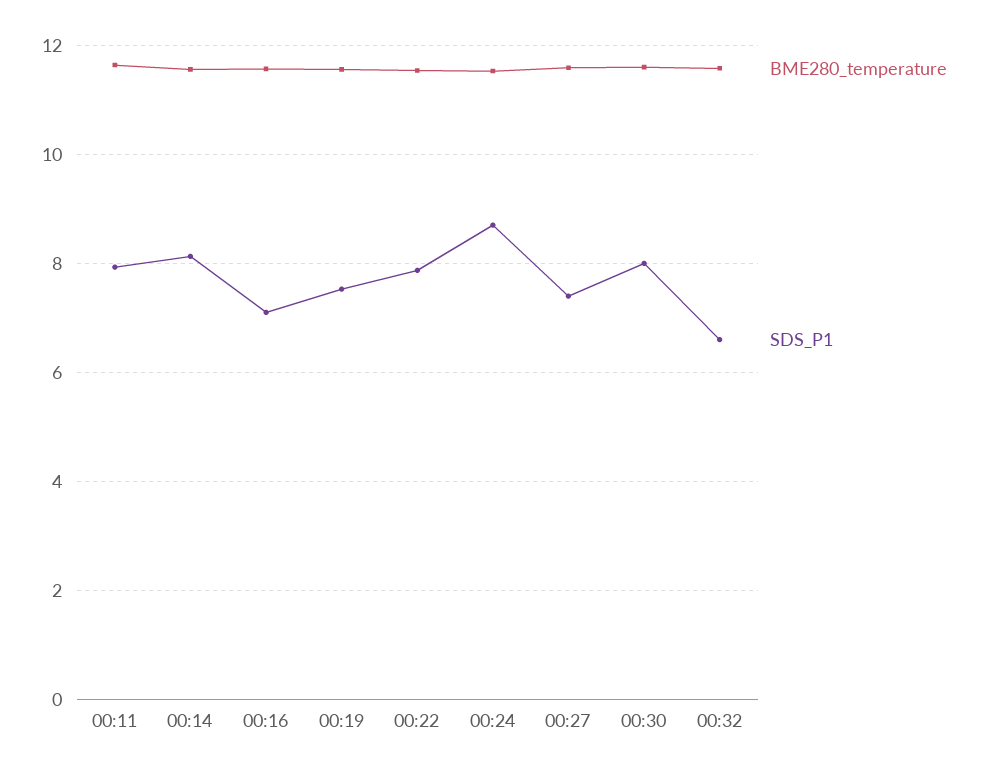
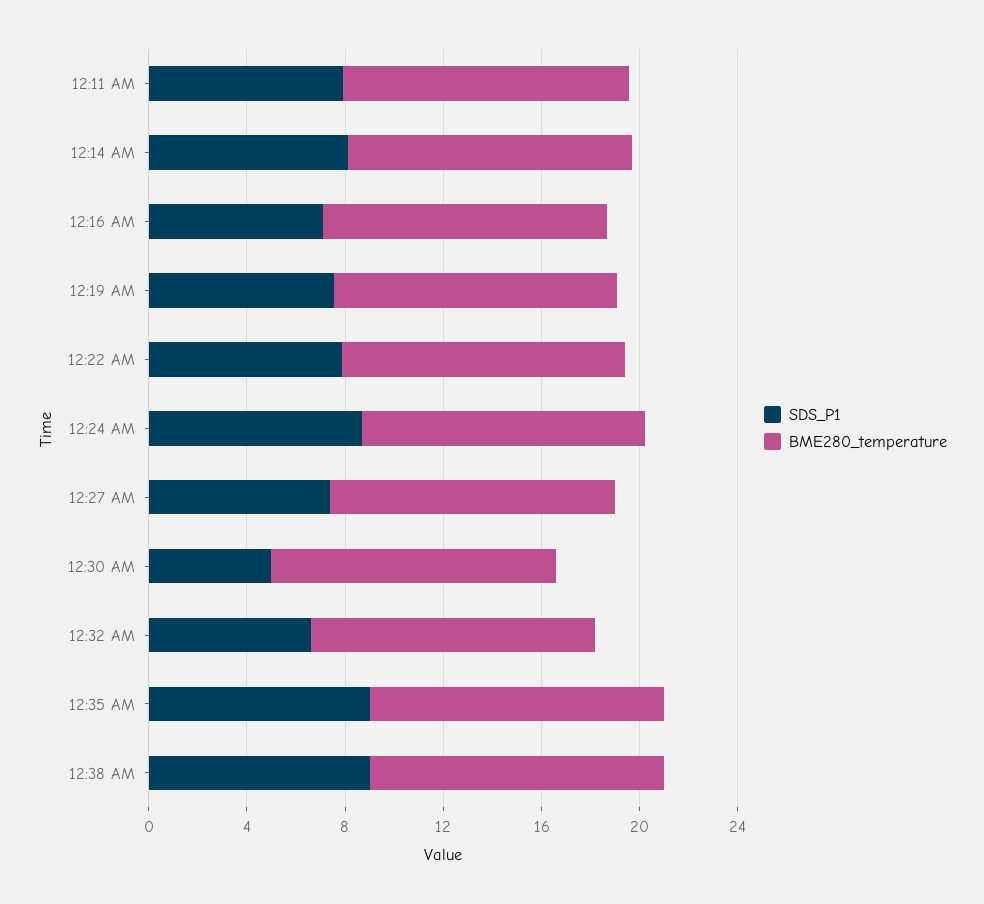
SDS_P1, 00:30: 8 -> 5
SDS_P1, 12:35 AM: none -> 9
BME280_temperature, 12:35 AM: none -> 12
SDS_P1, 12:38 AM: none -> 9
BME280_temperature, 12:38 AM: none -> 12

